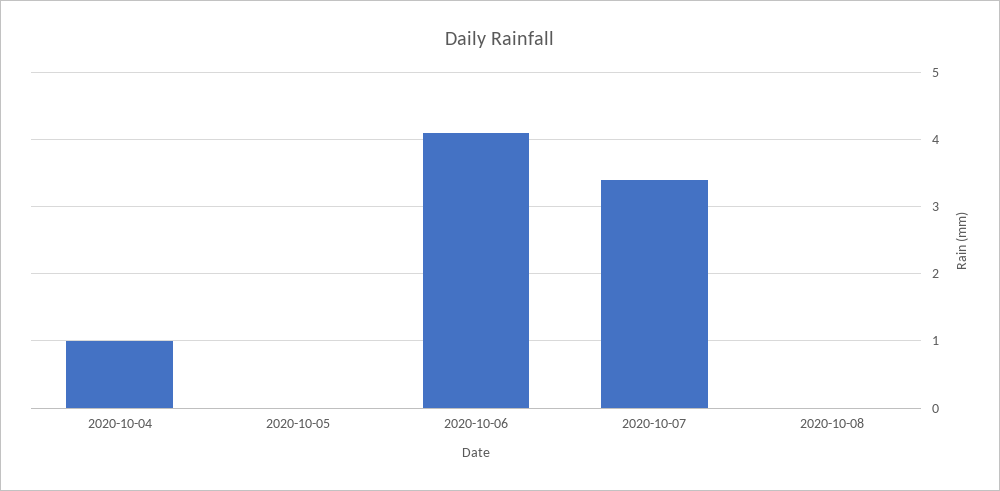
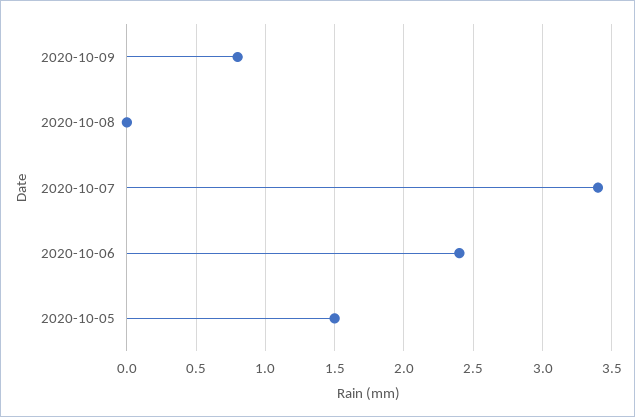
2020-10-04: 1 -> none
2020-10-05: 0 -> 1.5
2020-10-06: 4.1 -> 2.4
2020-10-09: none -> 0.8

